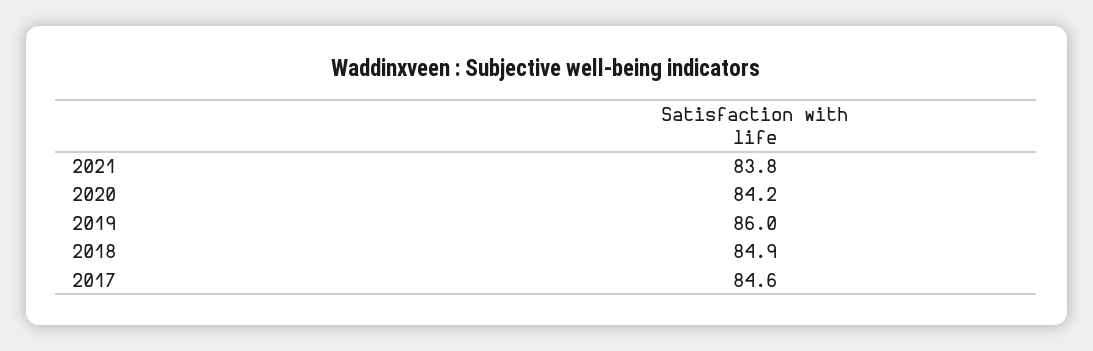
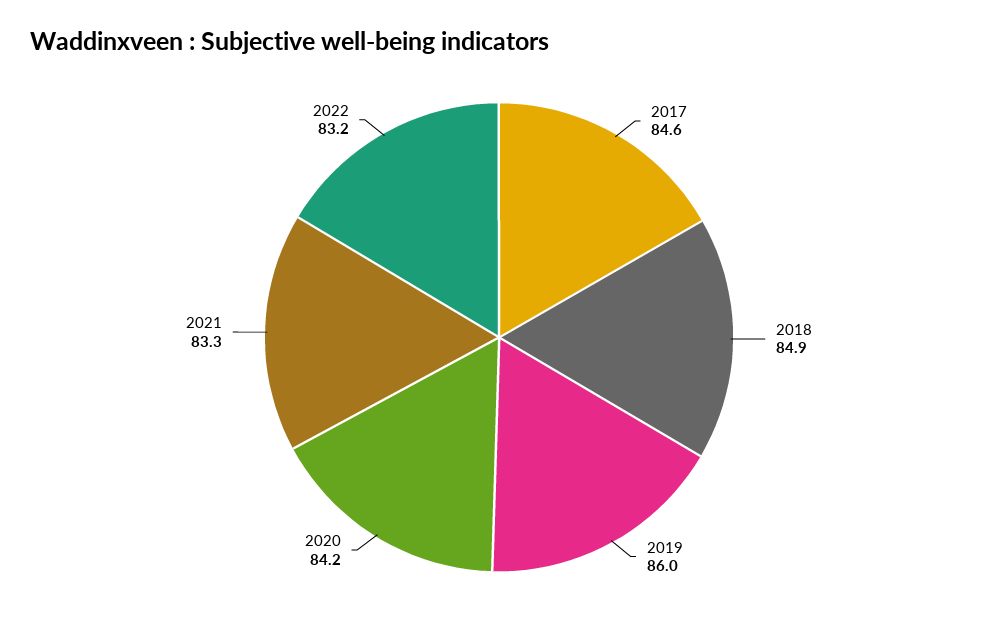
2021: 83.8 -> 83.3
2022: none -> 83.2

